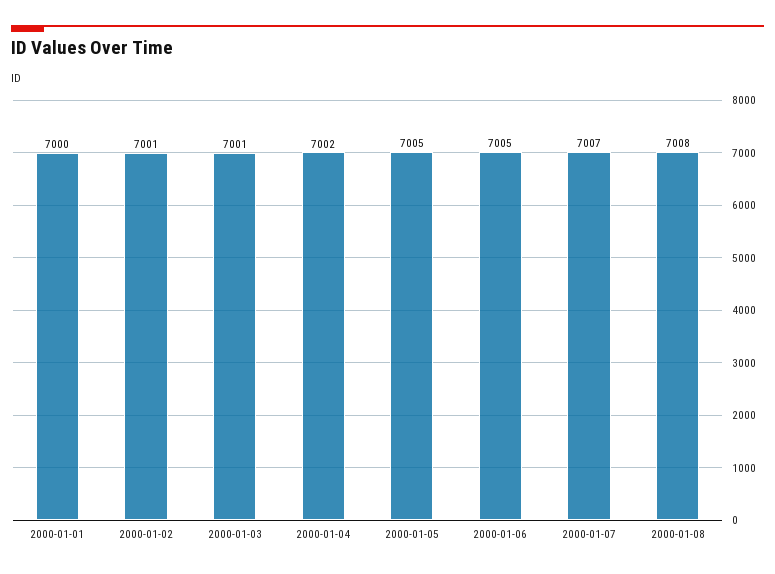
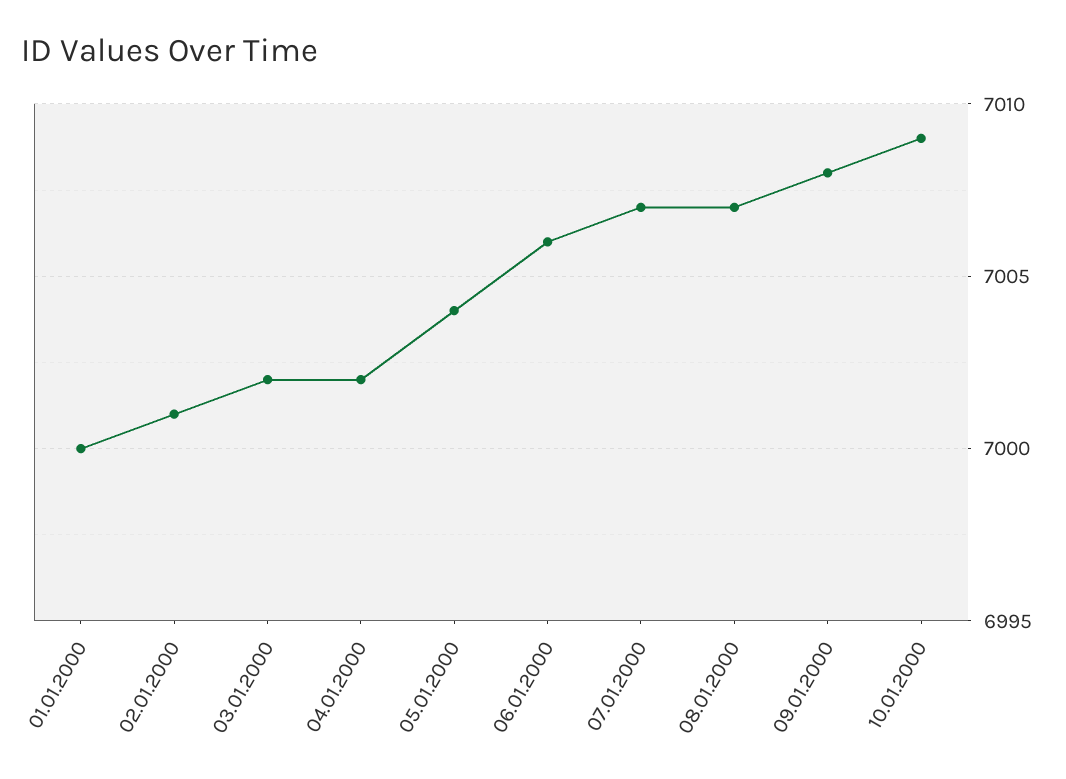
2000-01-03: 7001 -> 7002
2000-01-05: 7005 -> 7004
2000-01-06: 7005 -> 7006
2000-01-08: 7008 -> 7007
09.01.2000: none -> 7008
10.01.2000: none -> 7009

